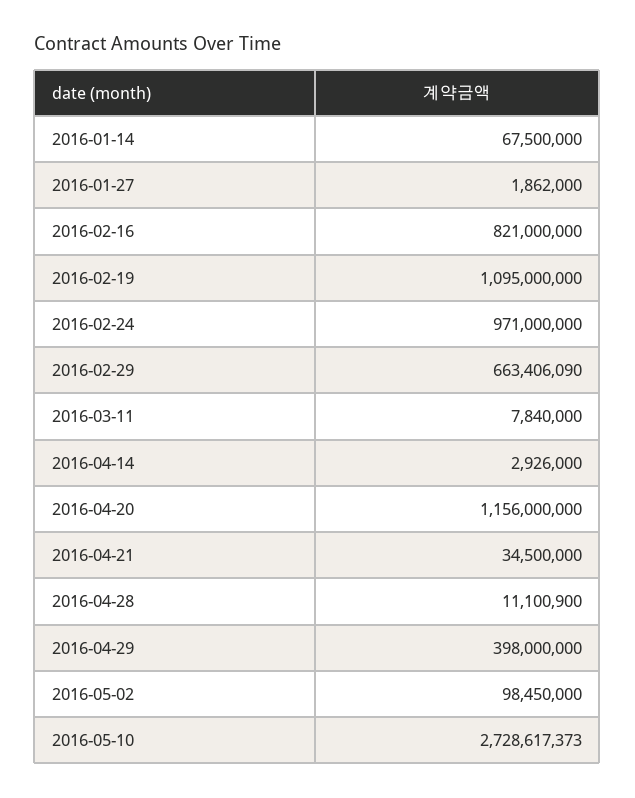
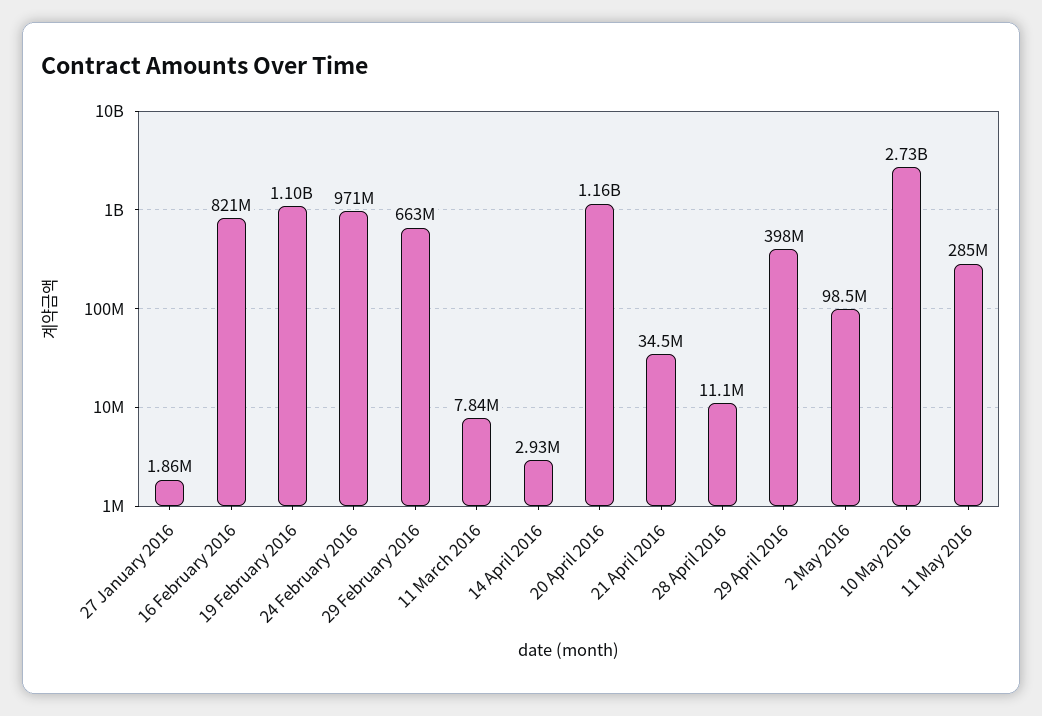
2016-01-14: 67500000 -> none
11 May 2016: none -> 285000000

